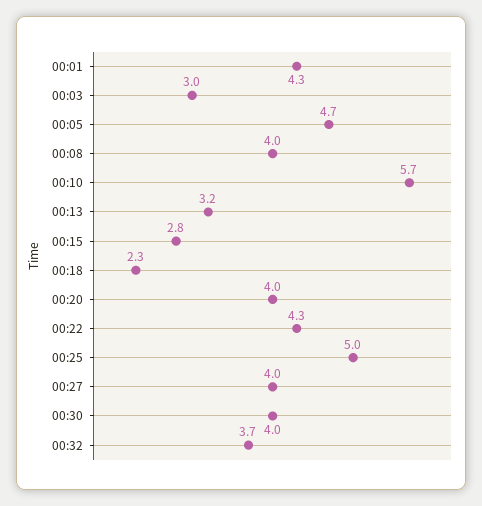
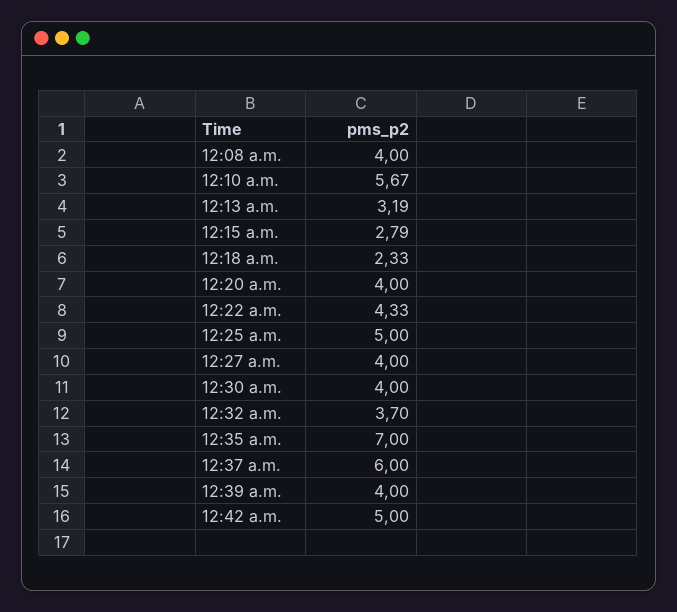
00:01: 4.3 -> none
00:03: 3 -> none
00:05: 4.7 -> none
12:35 a.m.: none -> 7
12:37 a.m.: none -> 6
12:39 a.m.: none -> 4
12:42 a.m.: none -> 5

